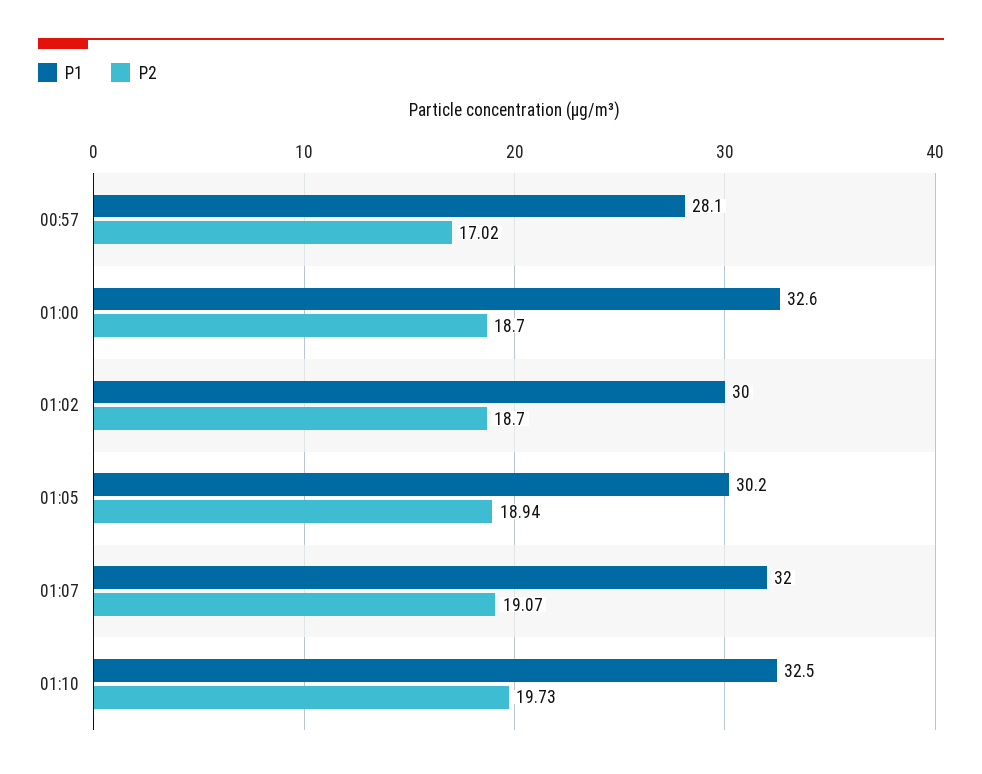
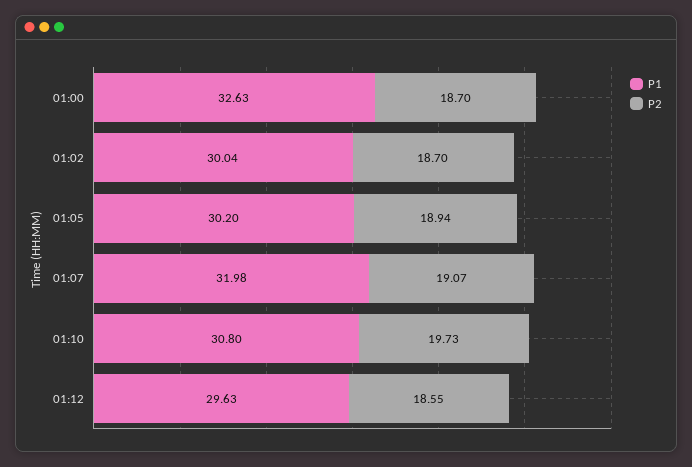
P1, 00:57: 28.1 -> none
P2, 00:57: 17.02 -> none
P1, 01:10: 32.5 -> 30.8
P1, 01:12: none -> 29.63
P2, 01:12: none -> 18.55

